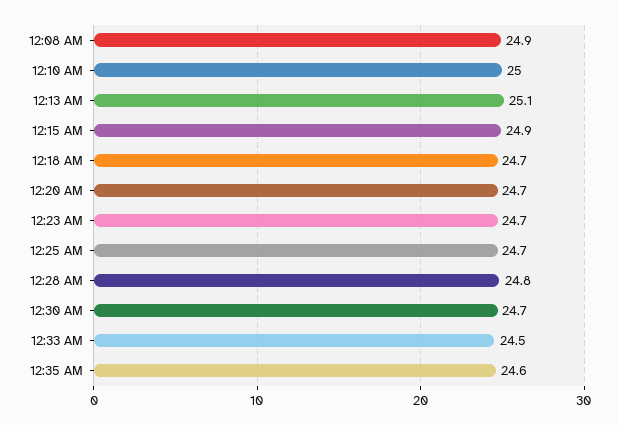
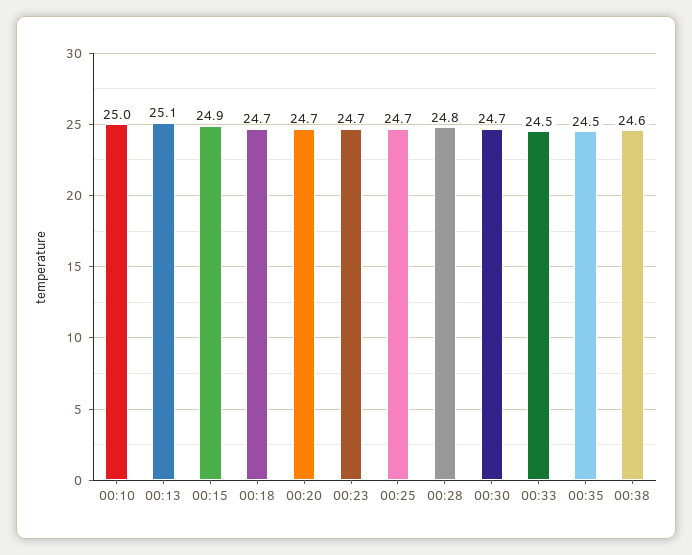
12:08 AM: 24.9 -> none
12:35 AM: 24.6 -> 24.5
00:38: none -> 24.6

